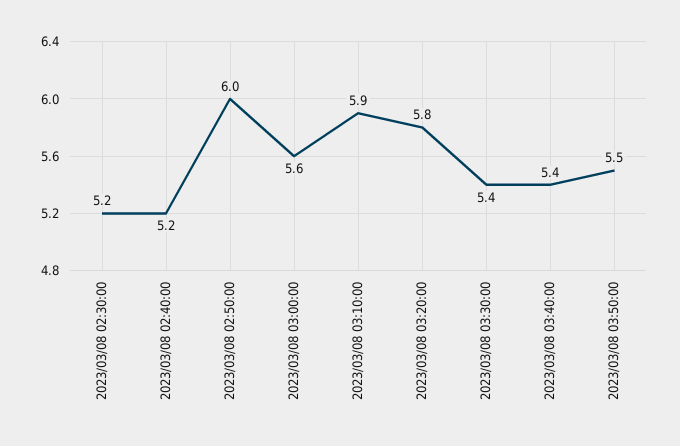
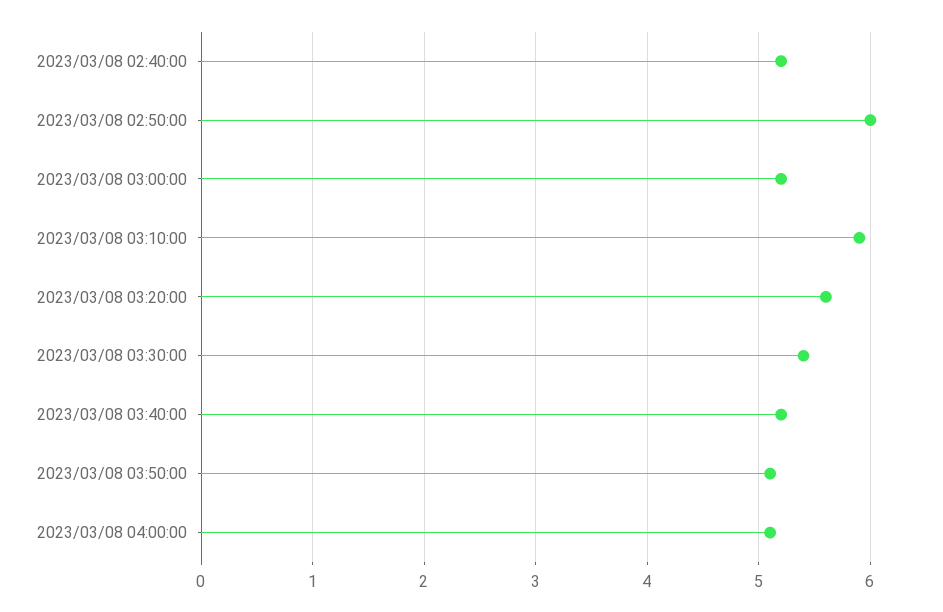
2023/03/08 02:30:00: 5.2 -> none
2023/03/08 03:00:00: 5.6 -> 5.2
2023/03/08 03:20:00: 5.8 -> 5.6
2023/03/08 03:40:00: 5.4 -> 5.2
2023/03/08 03:50:00: 5.5 -> 5.1
2023/03/08 04:00:00: none -> 5.1

